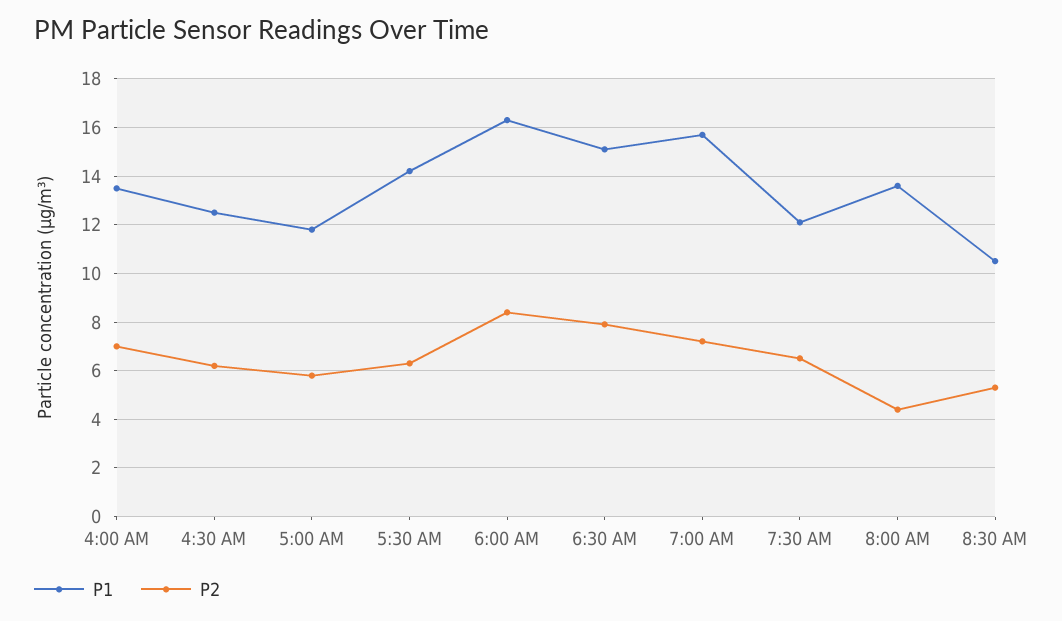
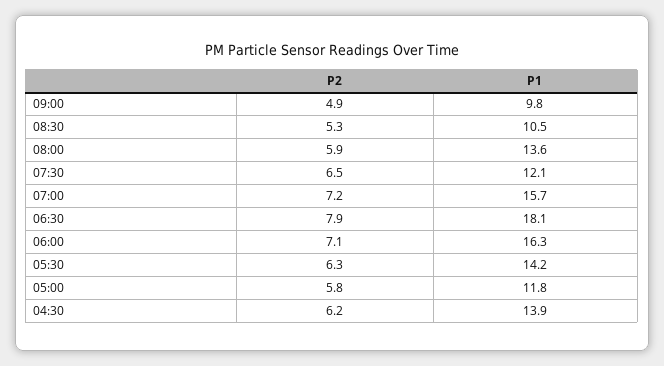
P1, 4:00 AM: 13.5 -> none
P2, 4:00 AM: 7 -> none
P1, 4:30 AM: 12.5 -> 13.9
P2, 6:00 AM: 8.5 -> 7.1
P1, 6:30 AM: 15 -> 18.1
P2, 8:00 AM: 4.5 -> 5.9
P2, 09:00: none -> 4.9
P1, 09:00: none -> 9.8

